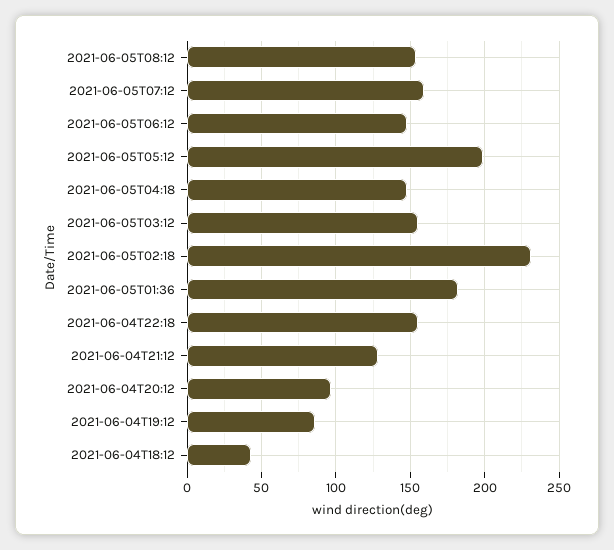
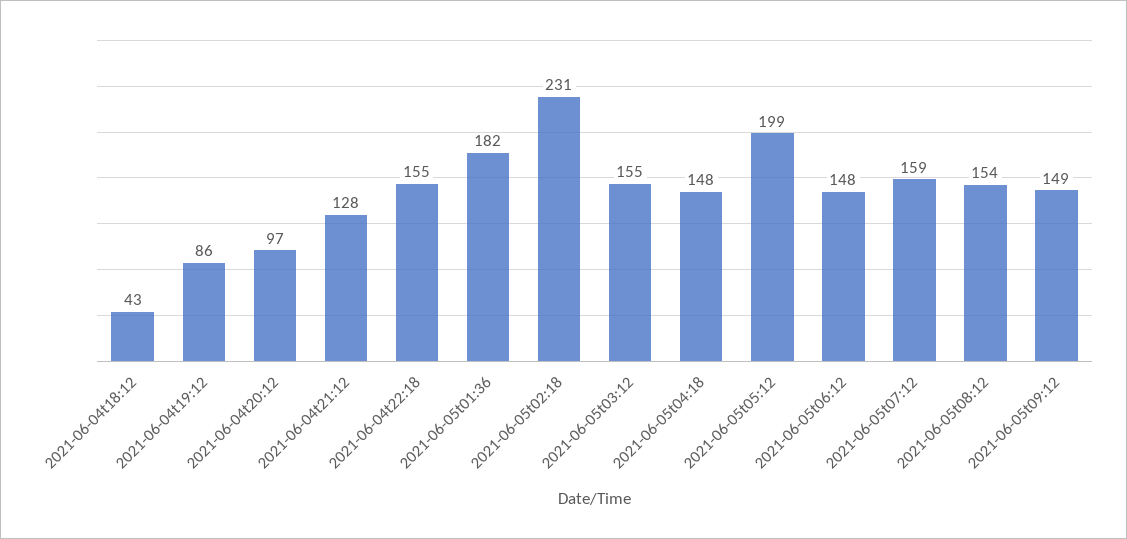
2021-06-05t09:12: none -> 149

